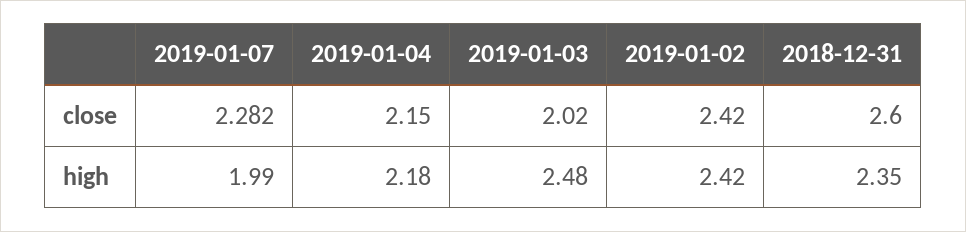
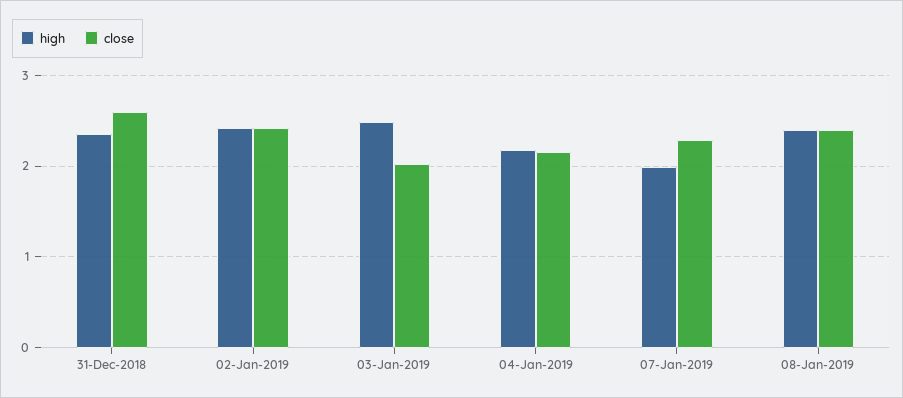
high, 08-Jan-2019: none -> 2.4
close, 08-Jan-2019: none -> 2.4

